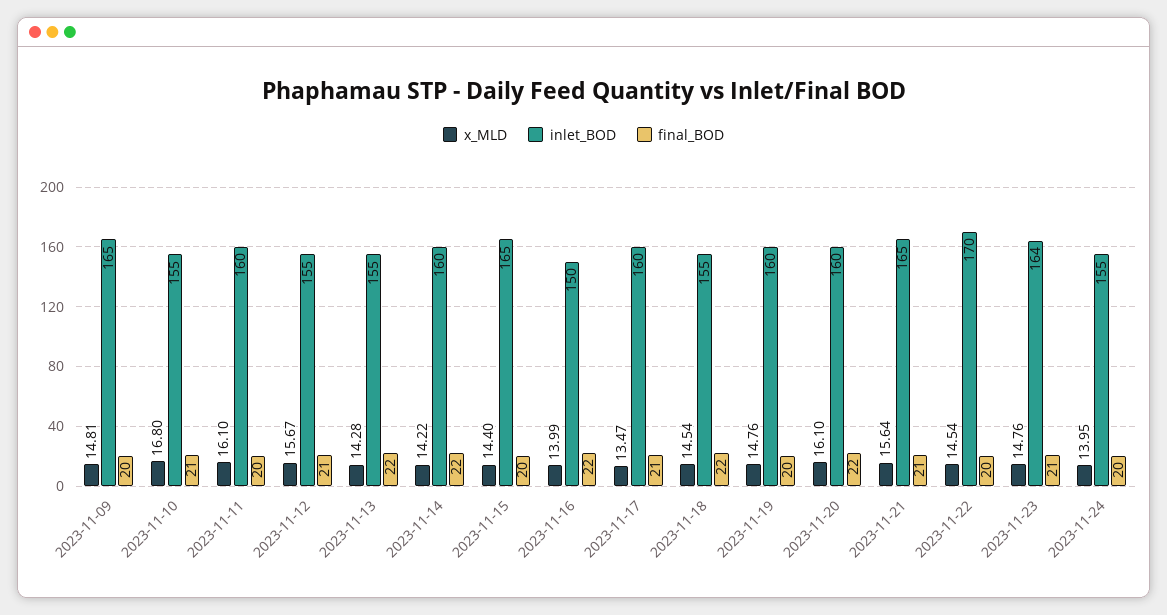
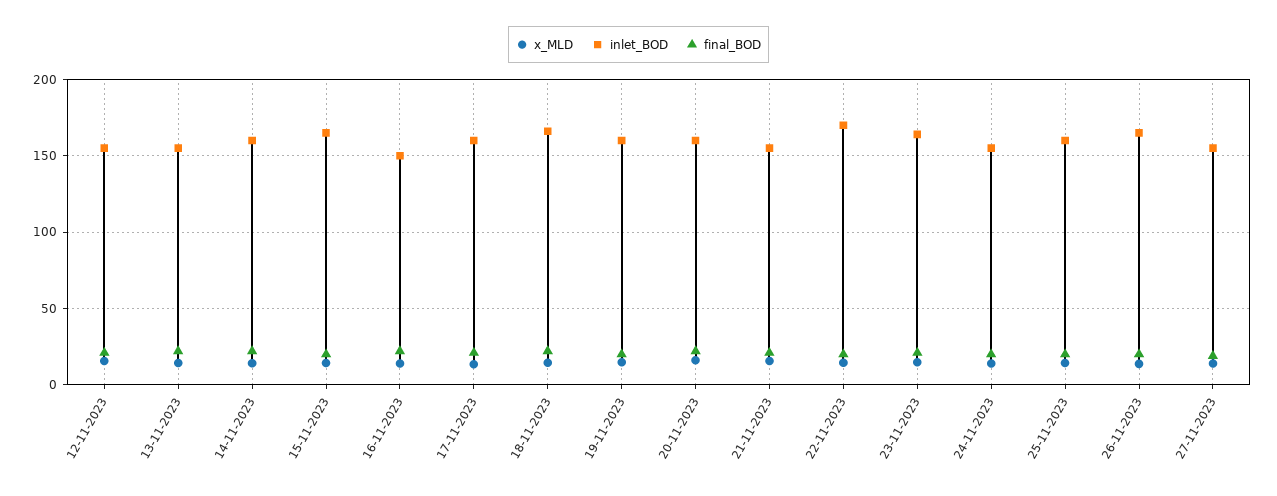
x_MLD, 2023-11-09: 14.81 -> none
inlet_BOD, 2023-11-09: 165 -> none
final_BOD, 2023-11-09: 20 -> none
x_MLD, 2023-11-10: 16.8 -> none
inlet_BOD, 2023-11-10: 155 -> none
final_BOD, 2023-11-10: 21 -> none
x_MLD, 2023-11-11: 16.1 -> none
inlet_BOD, 2023-11-11: 160 -> none
final_BOD, 2023-11-11: 20 -> none
inlet_BOD, 2023-11-18: 155 -> 165
inlet_BOD, 2023-11-21: 165 -> 155
x_MLD, 25-11-2023: none -> 15
inlet_BOD, 25-11-2023: none -> 160
final_BOD, 25-11-2023: none -> 20
x_MLD, 26-11-2023: none -> 15
inlet_BOD, 26-11-2023: none -> 165
final_BOD, 26-11-2023: none -> 20
x_MLD, 27-11-2023: none -> 15
inlet_BOD, 27-11-2023: none -> 155
final_BOD, 27-11-2023: none -> 20

